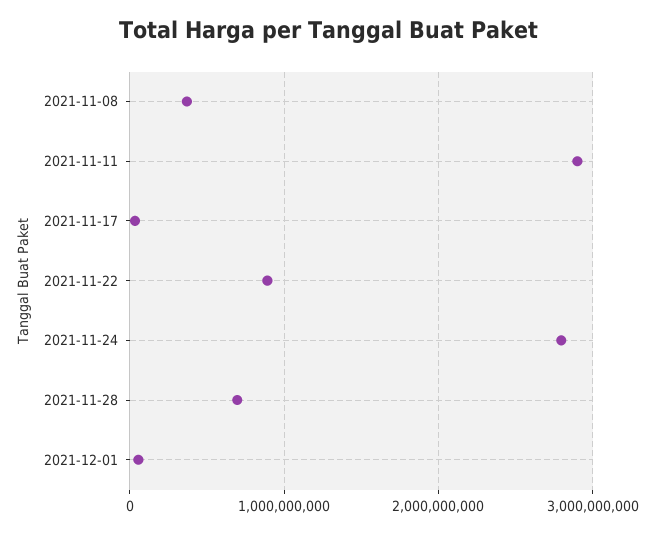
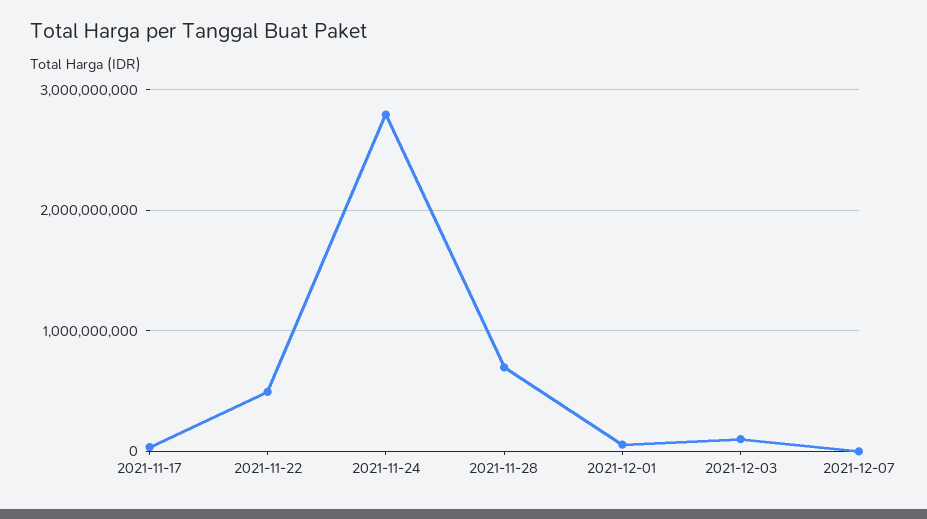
2021-11-08: 400000000 -> none
2021-11-11: 2900000000 -> none
2021-11-22: 900000000 -> 500000000
2021-12-03: none -> 100000000
2021-12-07: none -> 0

